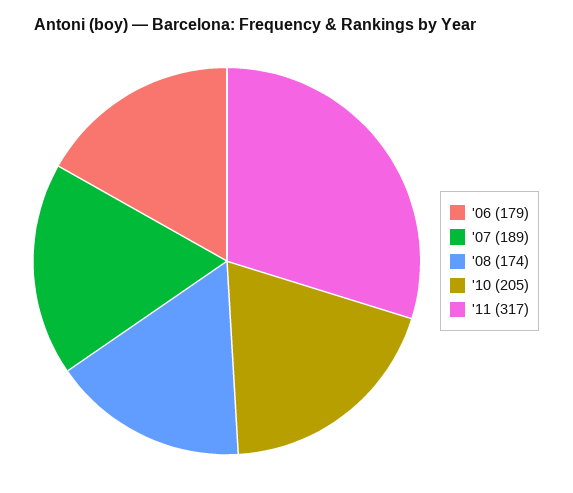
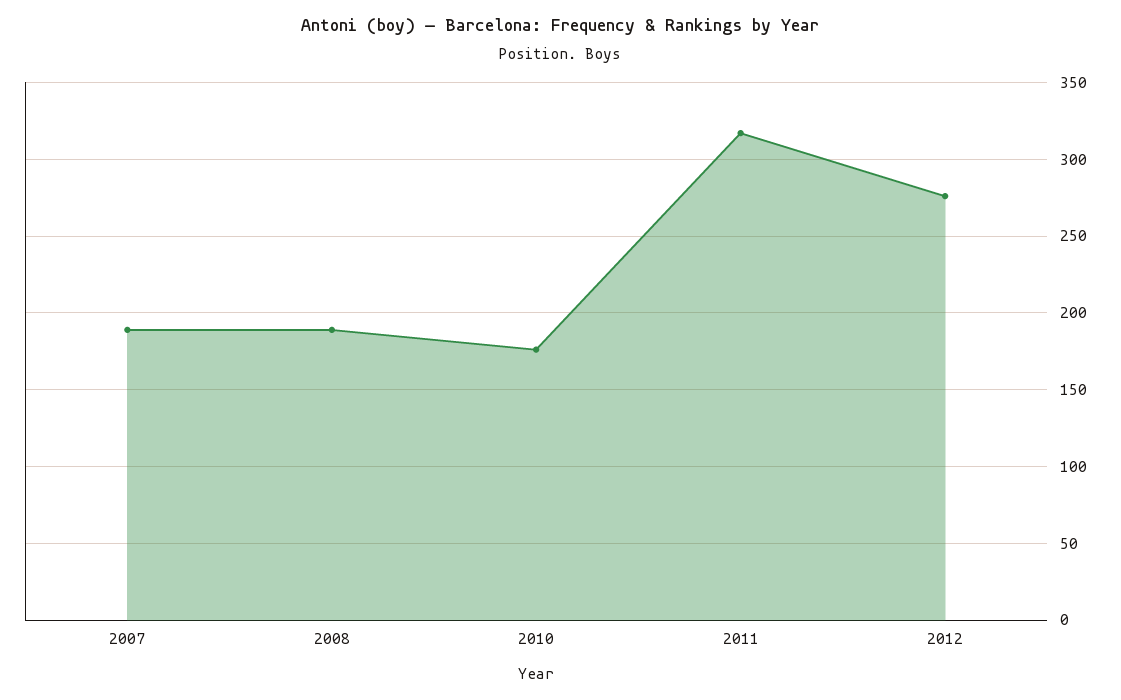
'06: 179 -> none
'08: 174 -> 190
'10: 205 -> 175
2012: none -> 275

